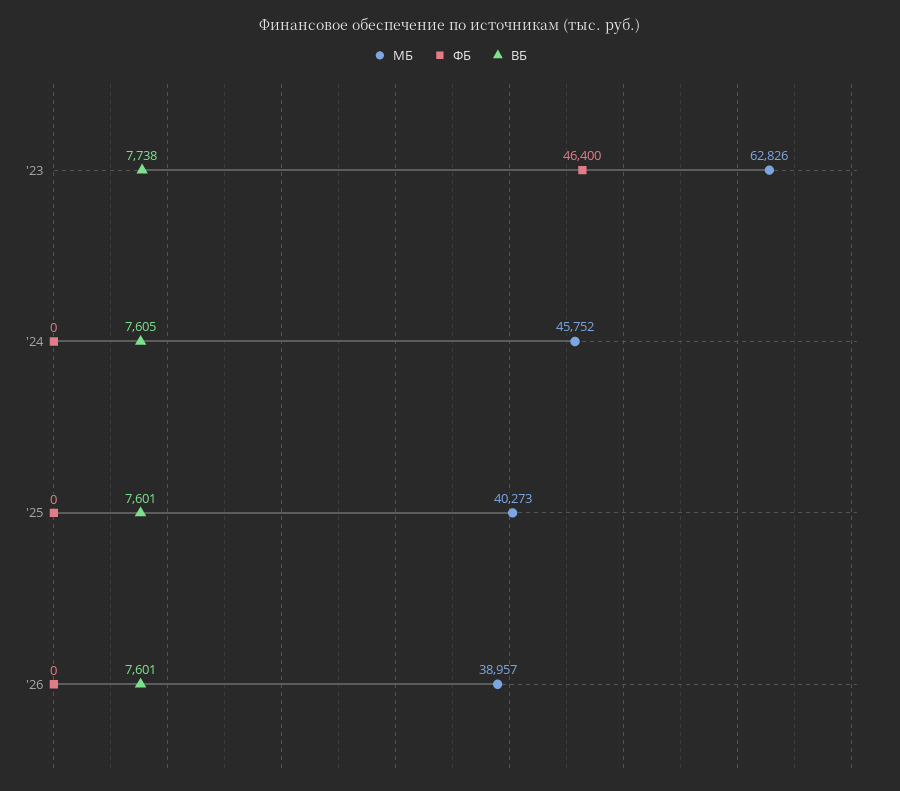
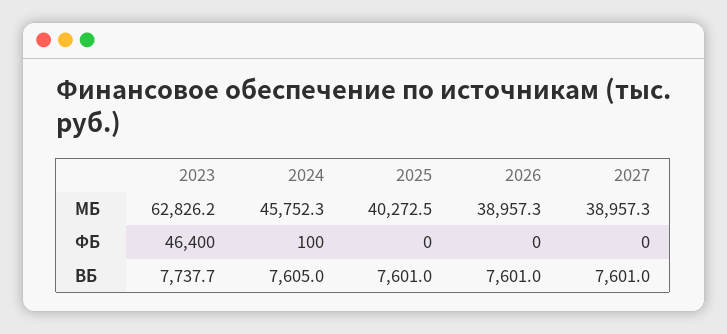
ФБ, '24: 0 -> 100
МБ, 2027: none -> 38957.3
ФБ, 2027: none -> 0
ВБ, 2027: none -> 7601

